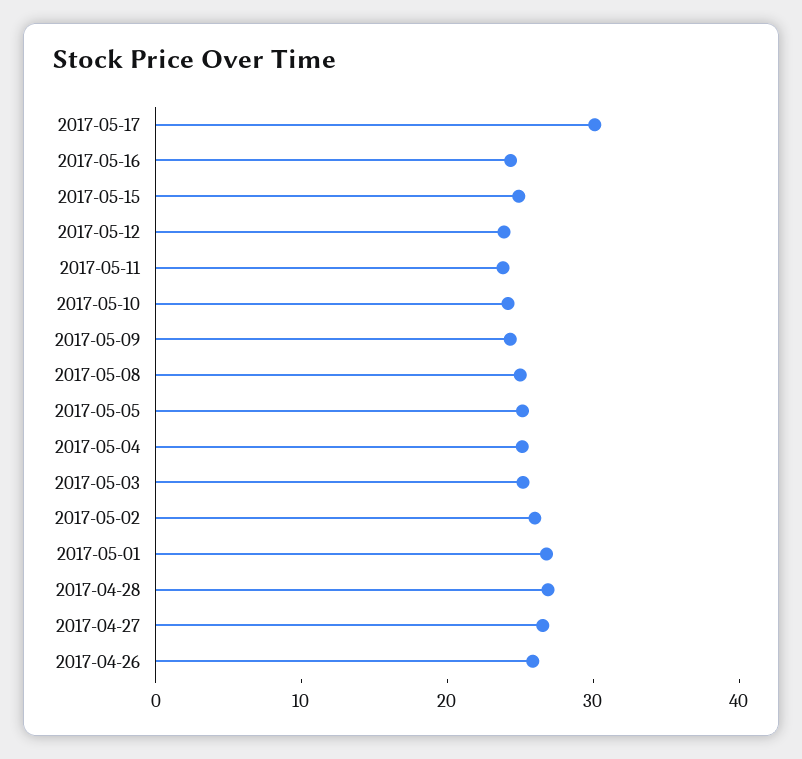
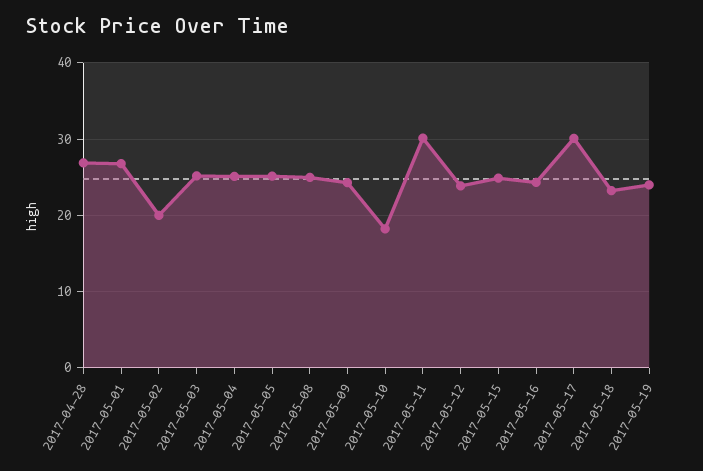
2017-05-11: 24 -> 30
2017-05-10: 24 -> 18
2017-05-02: 26 -> 20
2017-04-27: 26 -> none
2017-04-26: 26 -> none
2017-05-18: none -> 23
2017-05-19: none -> 24

